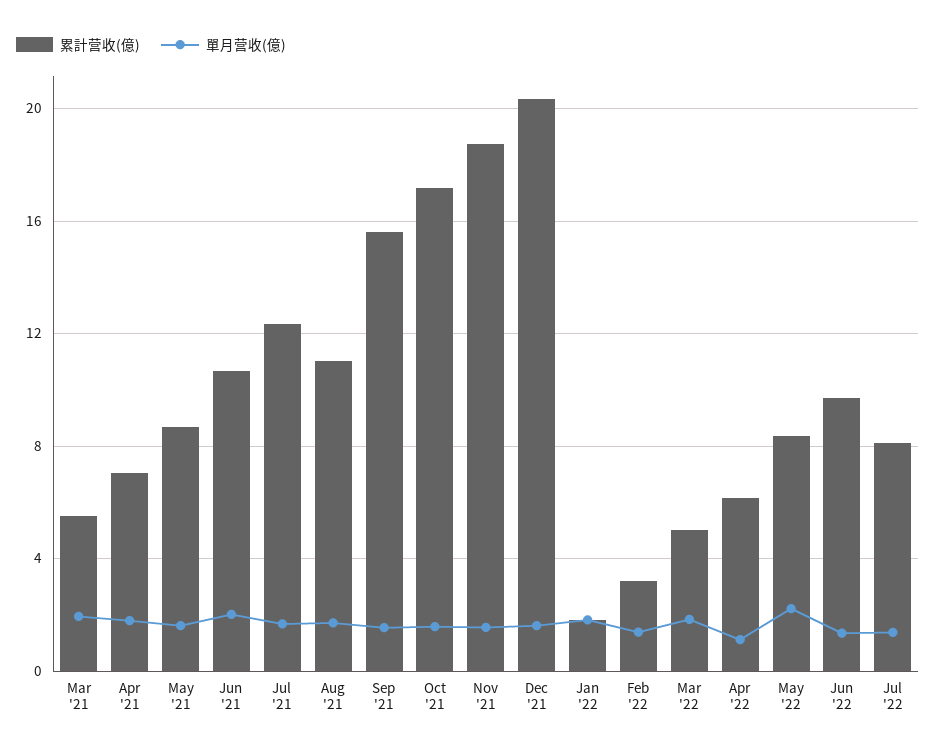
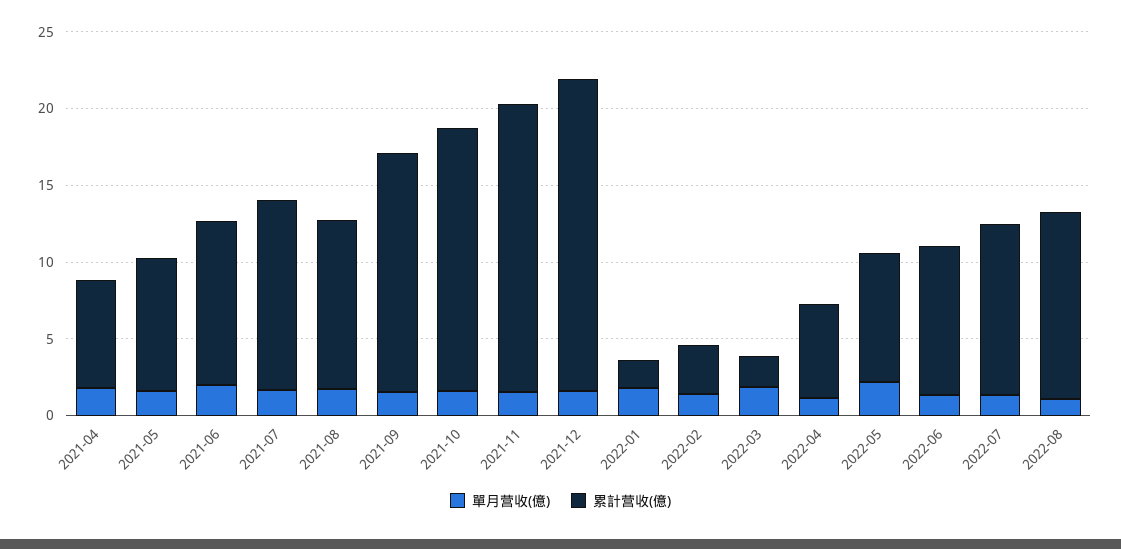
累計营收(億), Mar '21: 5.5 -> none
單月营收(億), Mar '21: 2 -> none
累計营收(億), Mar '22: 5 -> 2
累計营收(億), Jul '22: 8 -> 11
單月营收(億), 2022-08: none -> 1
累計营收(億), 2022-08: none -> 12

